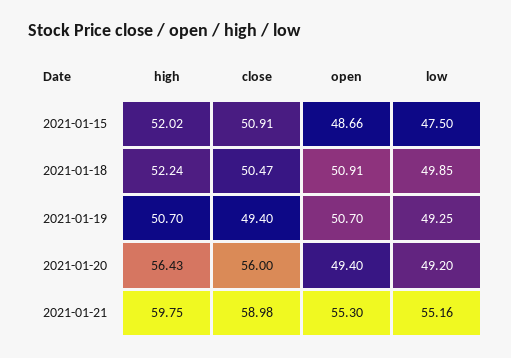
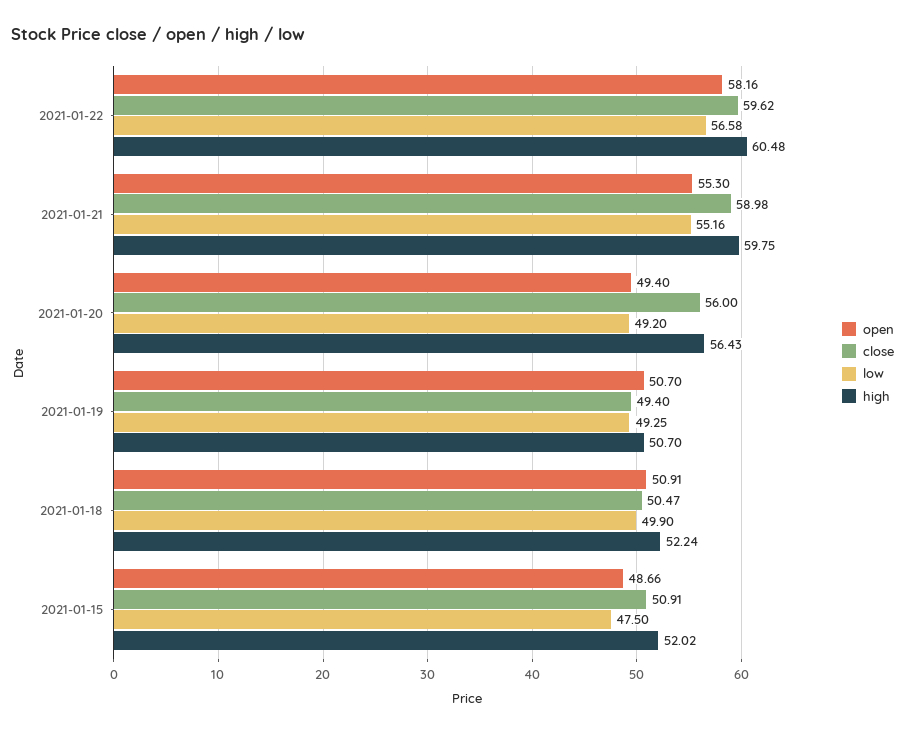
low, 2021-01-18: 49.85 -> 49.9
open, 2021-01-22: none -> 58.16
close, 2021-01-22: none -> 59.62
low, 2021-01-22: none -> 56.58
high, 2021-01-22: none -> 60.48

